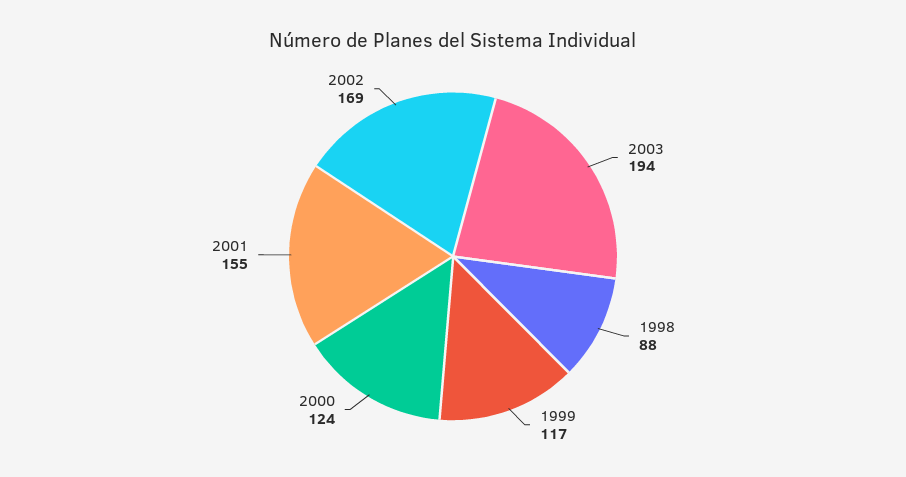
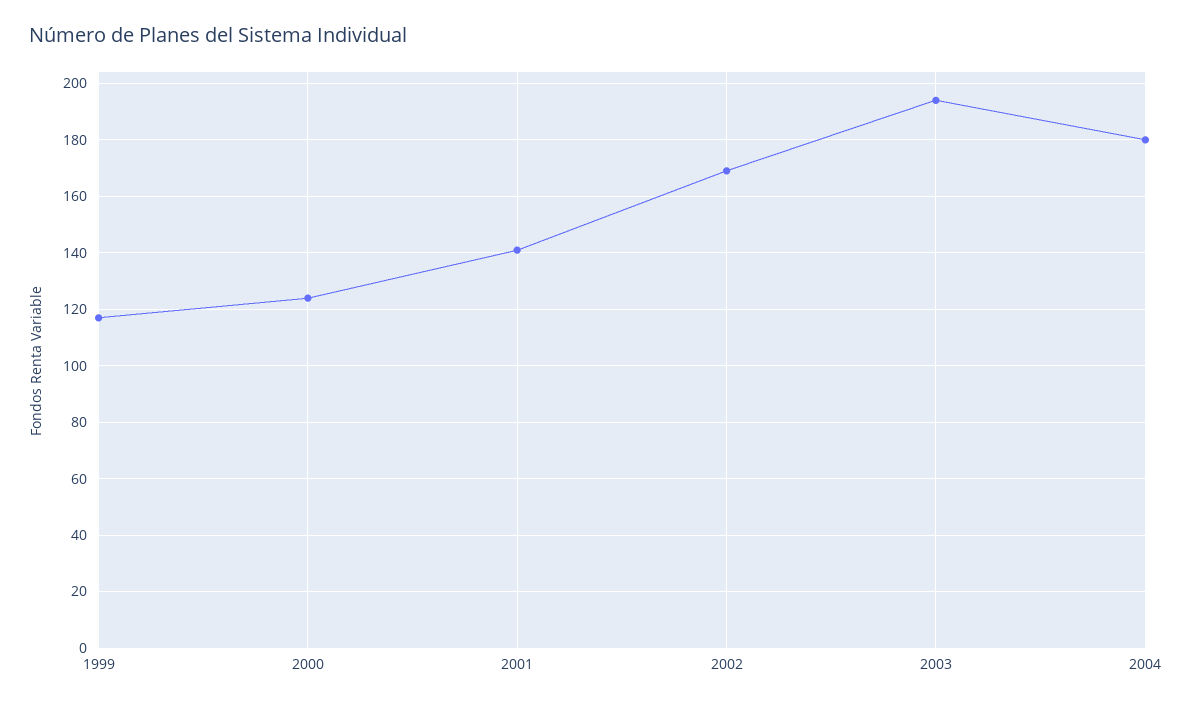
1998: 88 -> none
2001: 155 -> 140
2004: none -> 180

